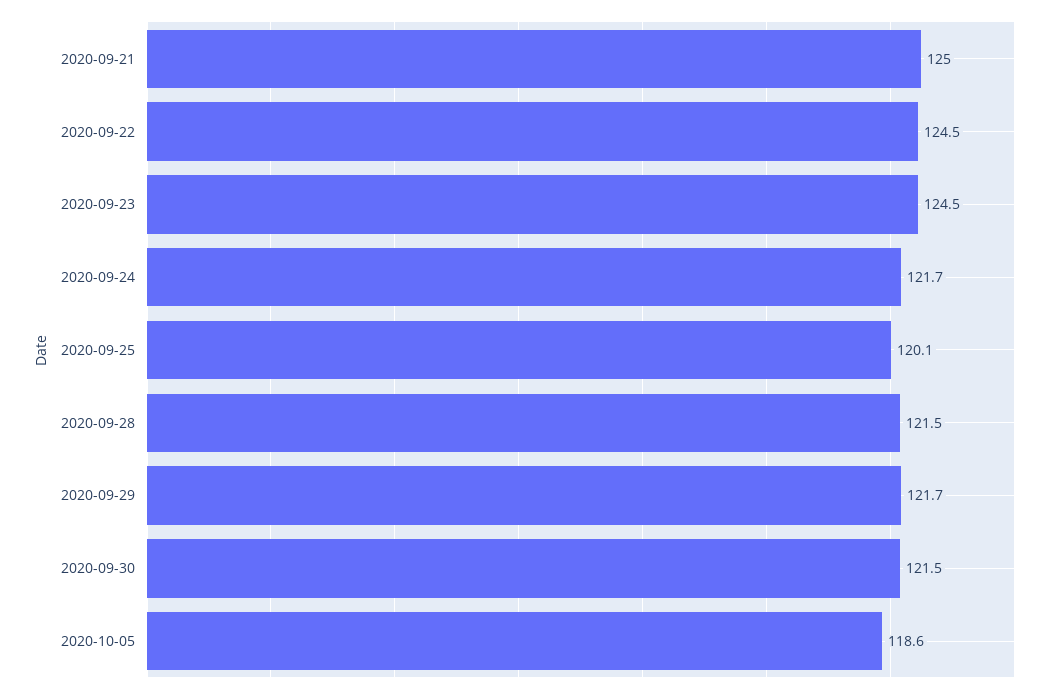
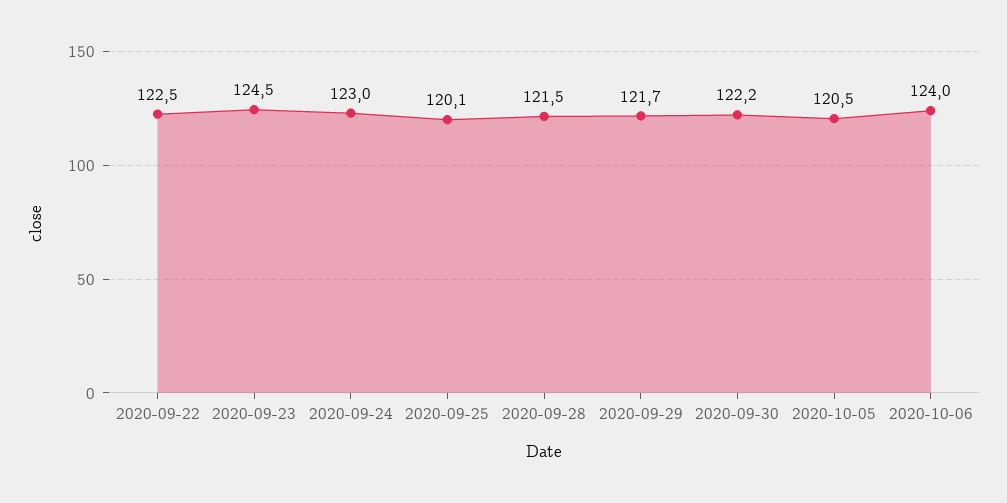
2020-09-21: 125 -> none
2020-09-22: 124.5 -> 122.5
2020-09-24: 121.7 -> 123
2020-09-30: 121.5 -> 122.2
2020-10-05: 118.6 -> 120.5
2020-10-06: none -> 124

